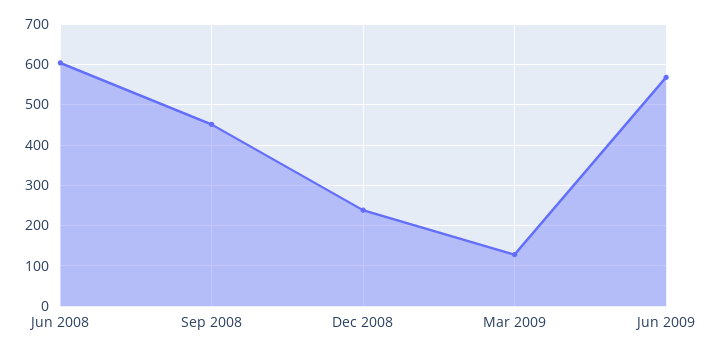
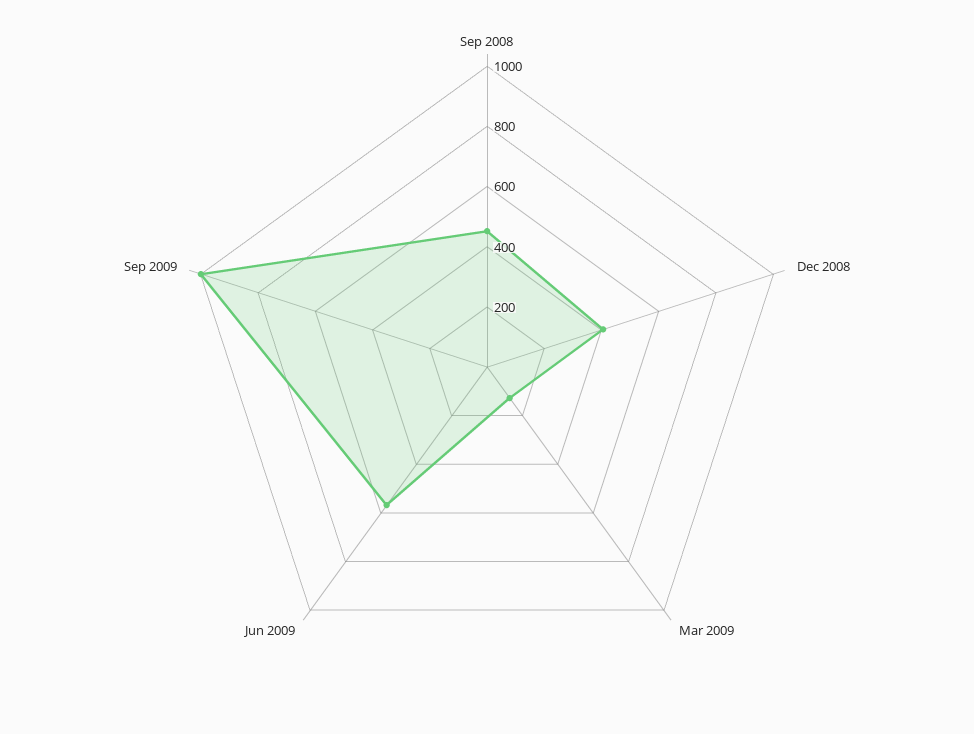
Jun 2008: 600 -> none
Dec 2008: 240 -> 400
Sep 2009: none -> 1000

